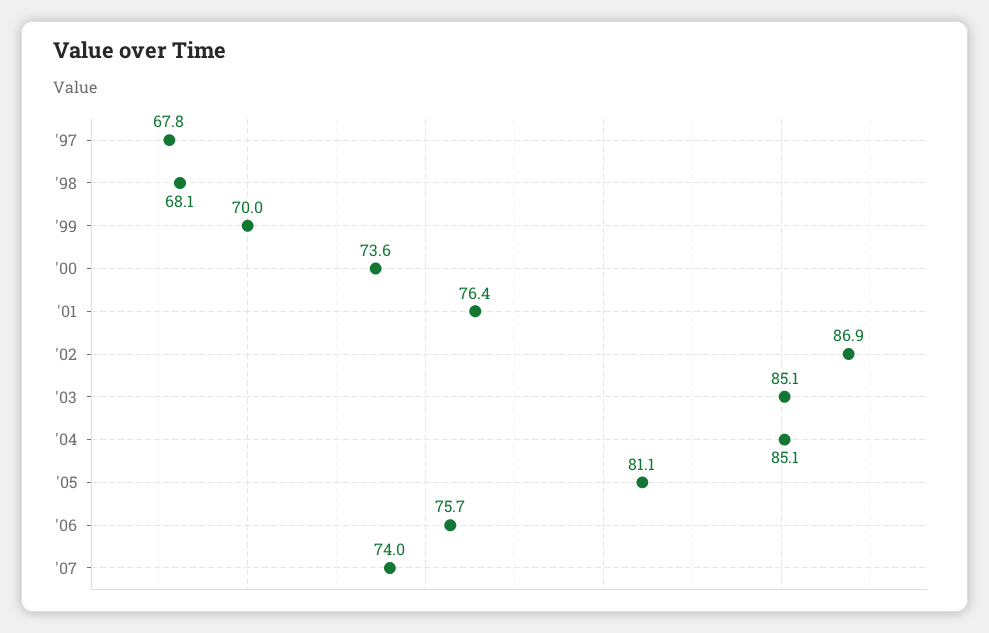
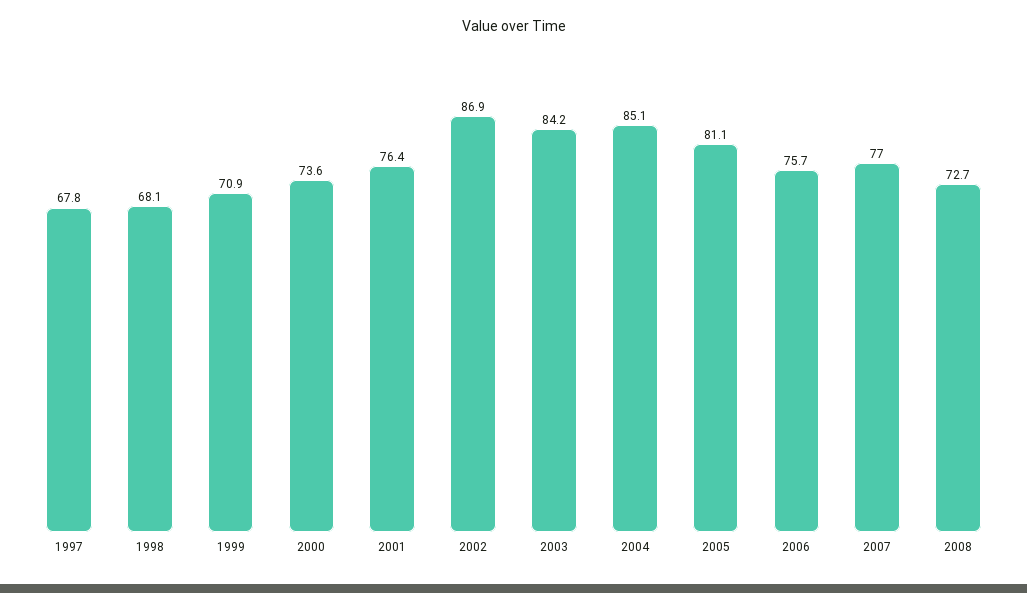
'99: 70 -> 70.9
'03: 85.1 -> 84.2
'07: 74 -> 77
2008: none -> 72.7

